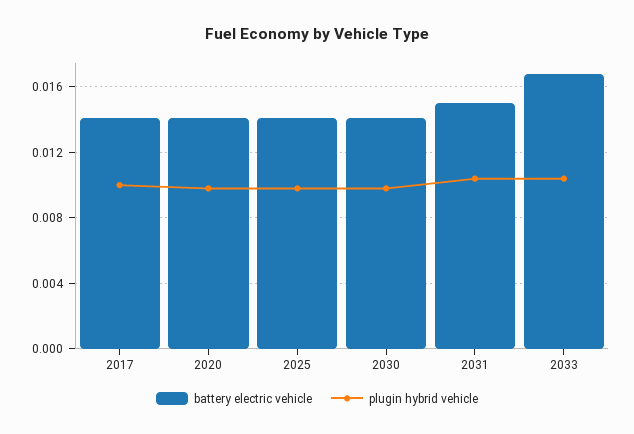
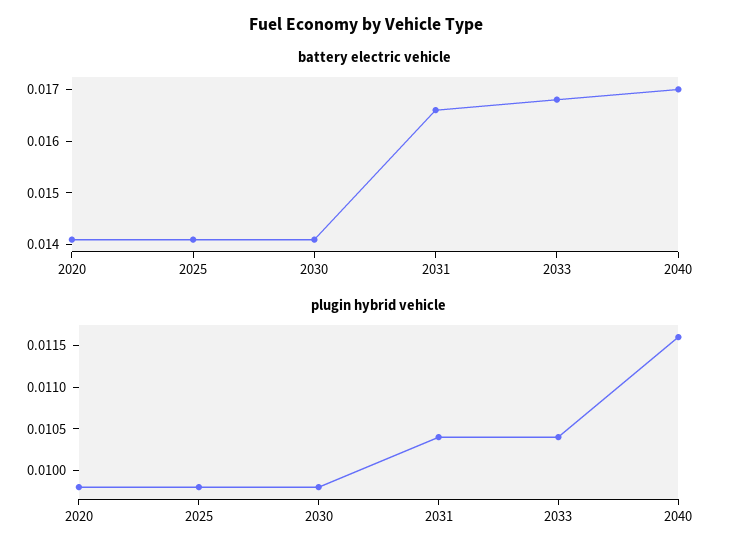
battery electric vehicle, 2017: 0.014 -> none
plugin hybrid vehicle, 2017: 0.01 -> none
battery electric vehicle, 2031: 0.015 -> 0.0165
battery electric vehicle, 2040: none -> 0.017
plugin hybrid vehicle, 2040: none -> 0.0116

